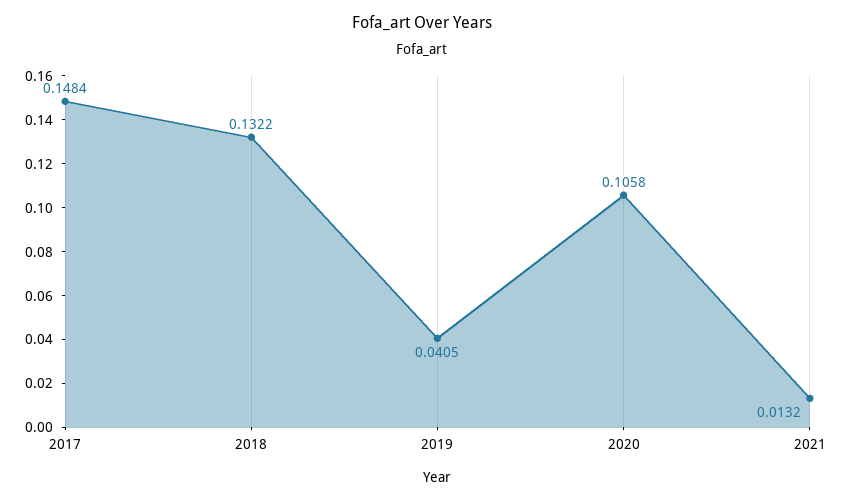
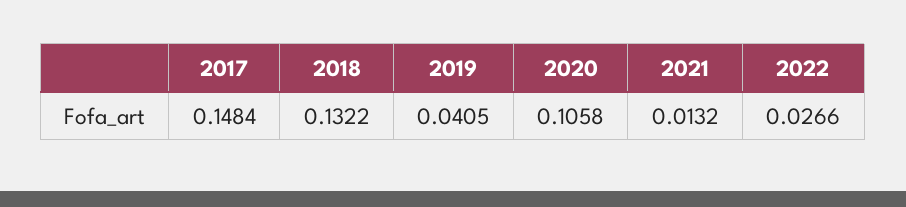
2022: none -> 0.0266

